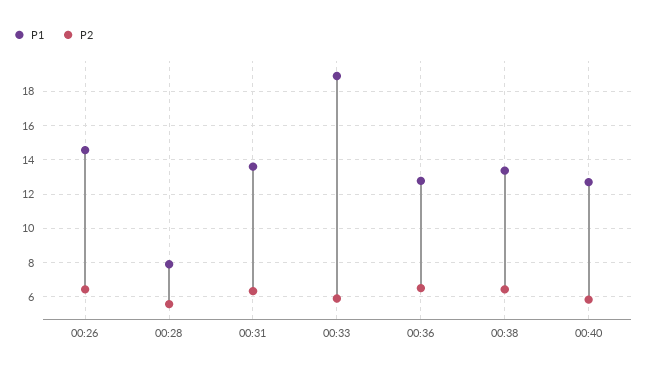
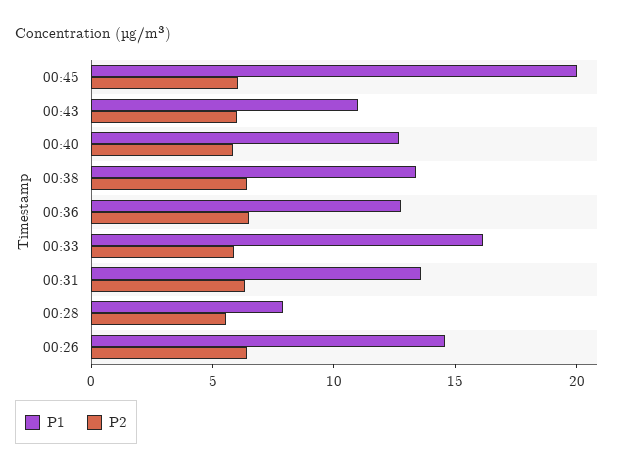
P1, 00:33: 19 -> 16
P1, 00:45: none -> 20
P2, 00:45: none -> 6
P1, 00:43: none -> 11
P2, 00:43: none -> 6

